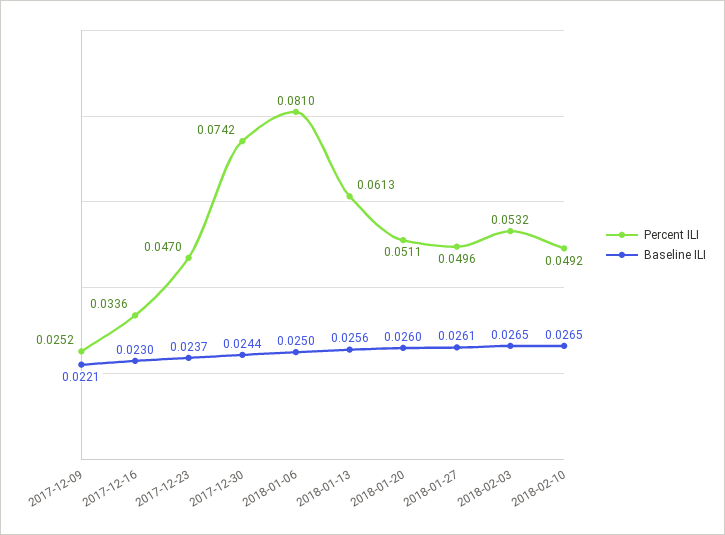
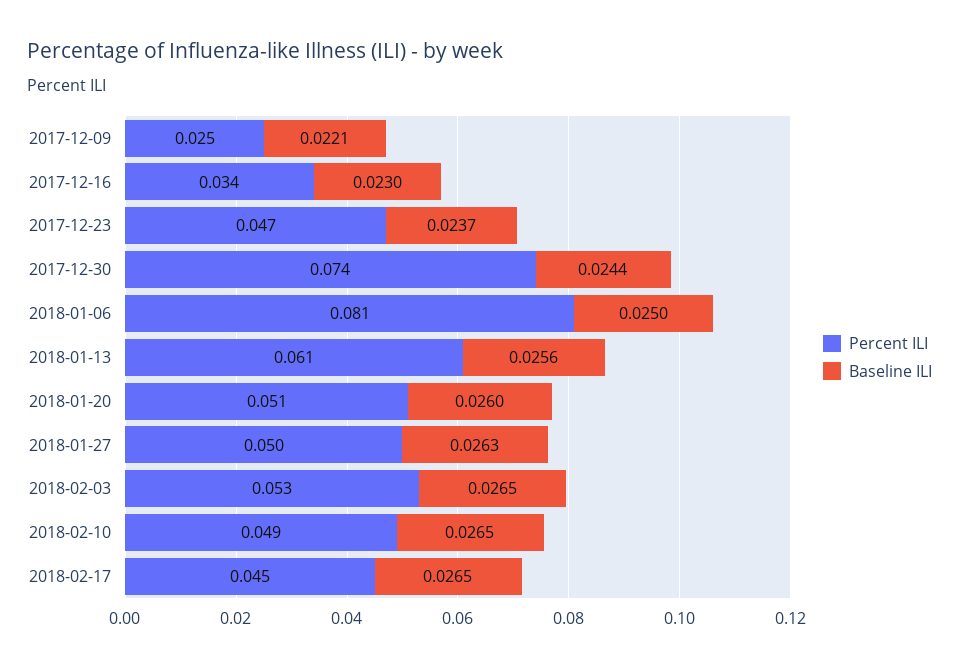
Baseline ILI, 2018-01-27: 0.0261 -> 0.0263
Percent ILI, 2018-02-17: none -> 0.045
Baseline ILI, 2018-02-17: none -> 0.0265

